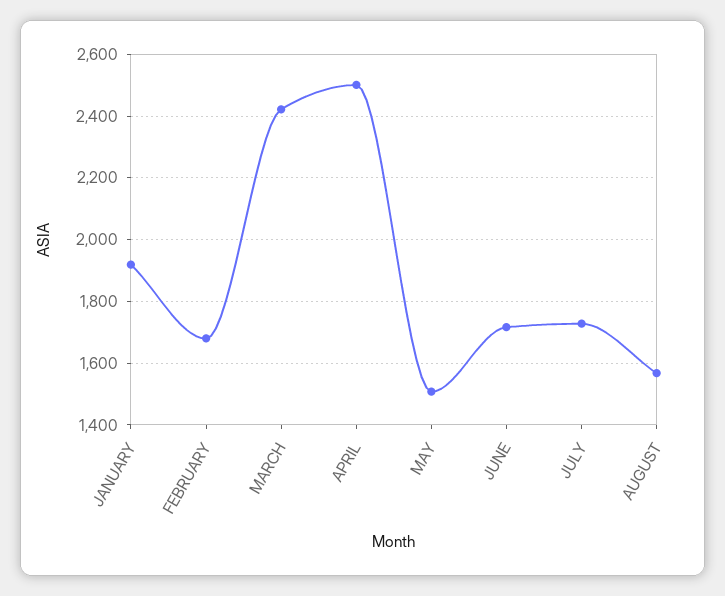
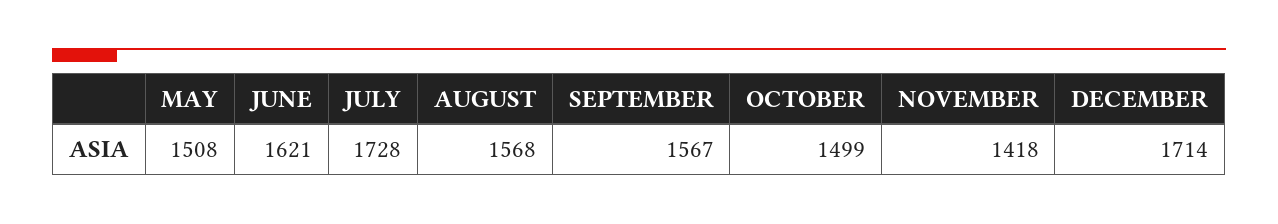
JANUARY: 1920 -> none
FEBRUARY: 1680 -> none
MARCH: 2420 -> none
APRIL: 2500 -> none
JUNE: 1720 -> 1621
SEPTEMBER: none -> 1567
OCTOBER: none -> 1499
NOVEMBER: none -> 1418
DECEMBER: none -> 1714

